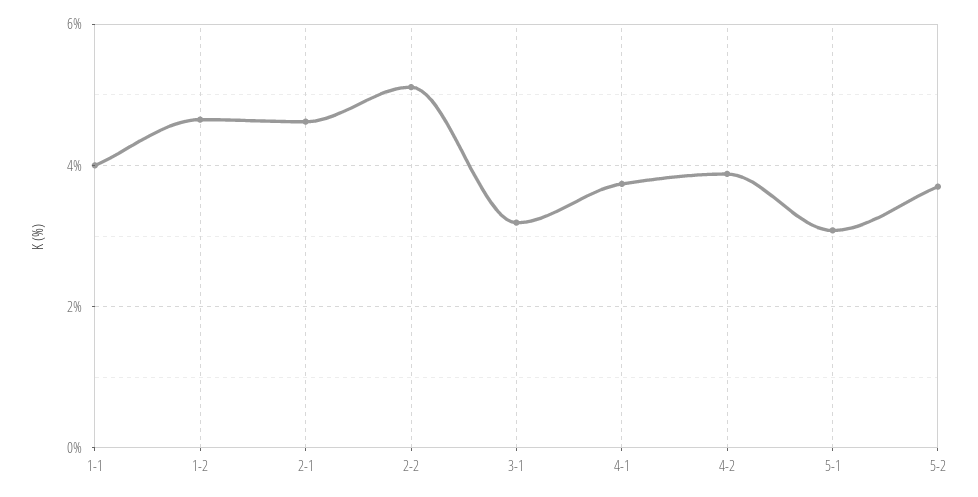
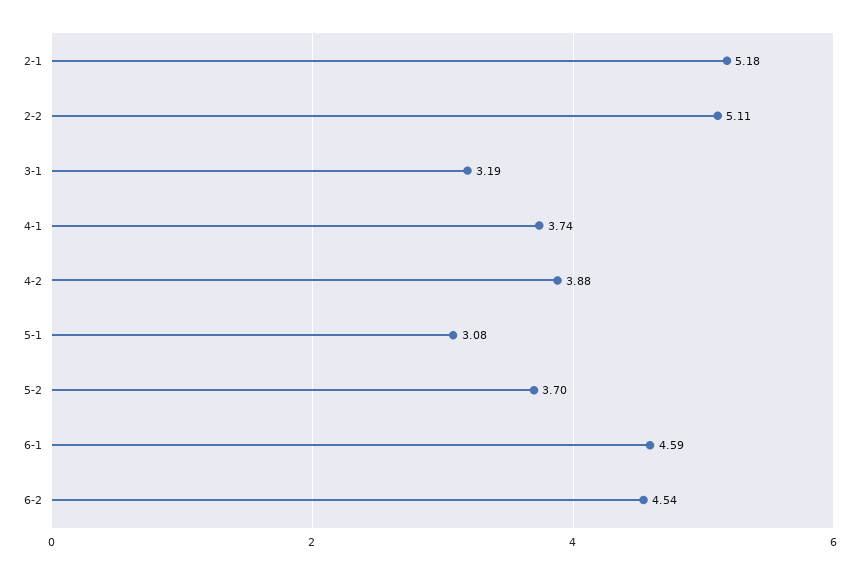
1-1: 4 -> none
1-2: 4.6 -> none
2-1: 4.6 -> 5.18
6-1: none -> 4.59
6-2: none -> 4.54

